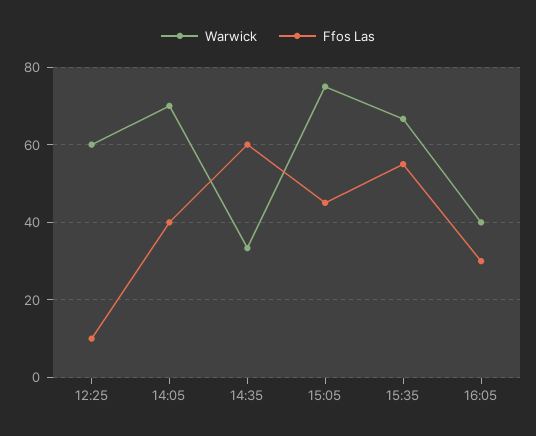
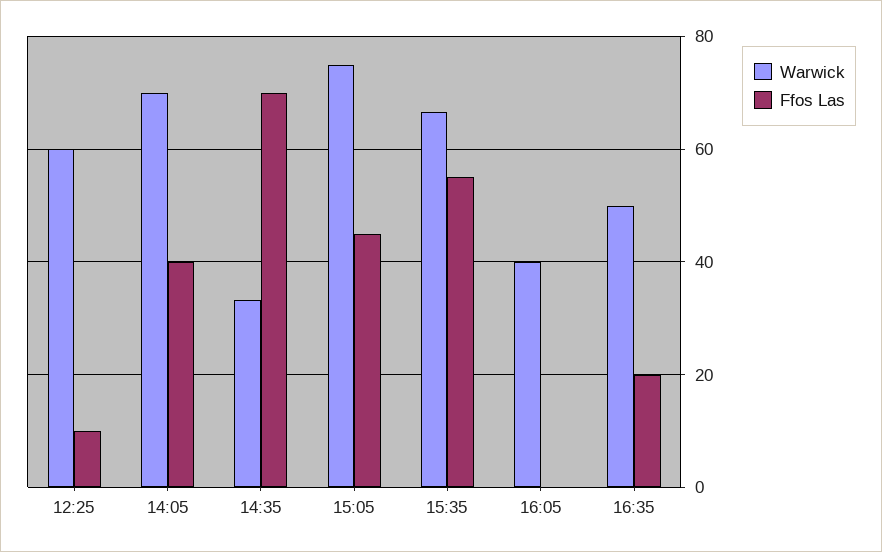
Ffos Las, 14:35: 60 -> 70
Ffos Las, 16:05: 30 -> 0
Warwick, 16:35: none -> 50
Ffos Las, 16:35: none -> 20

